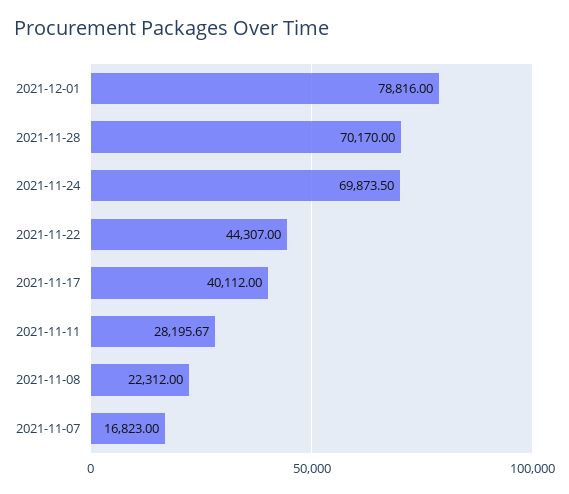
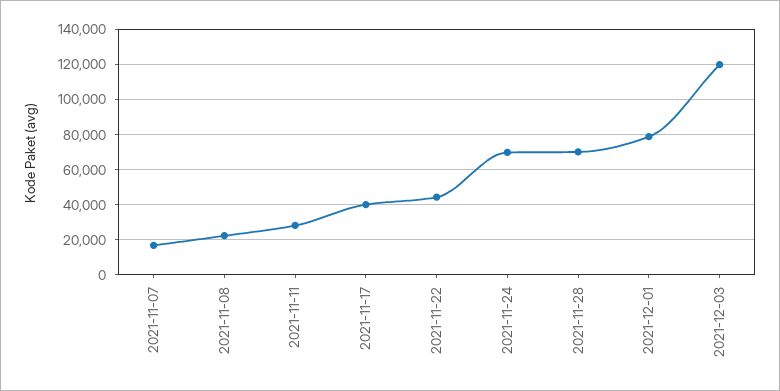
2021-12-03: none -> 120000

